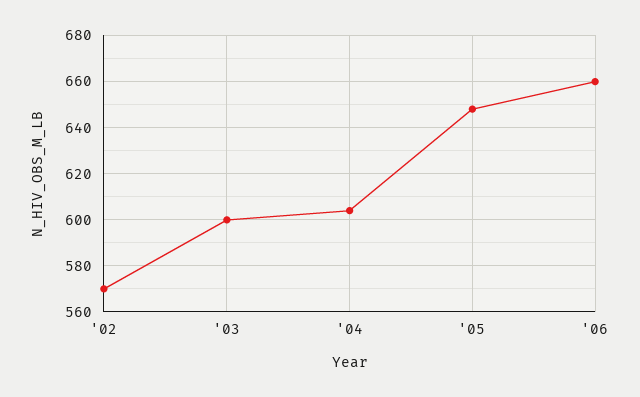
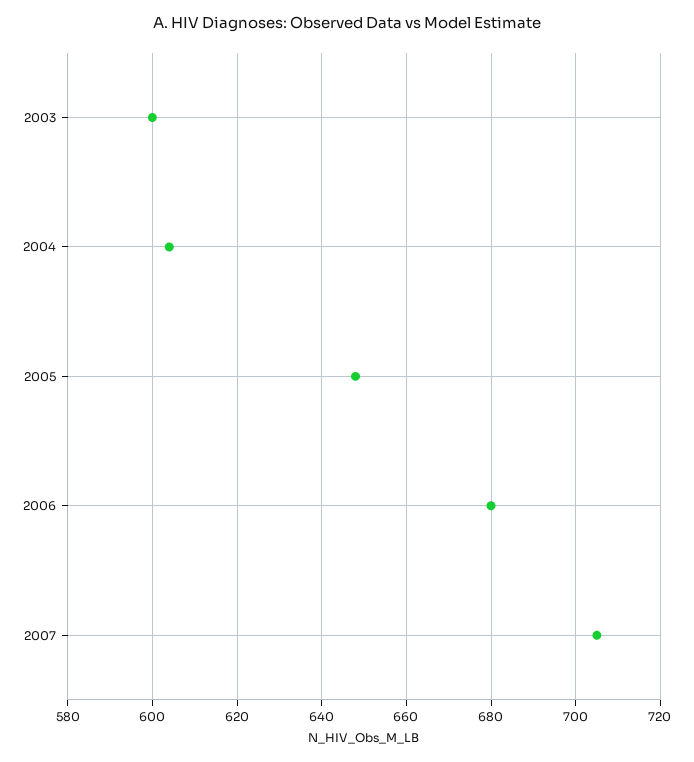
'02: 570 -> none
'06: 660 -> 680
2007: none -> 705

